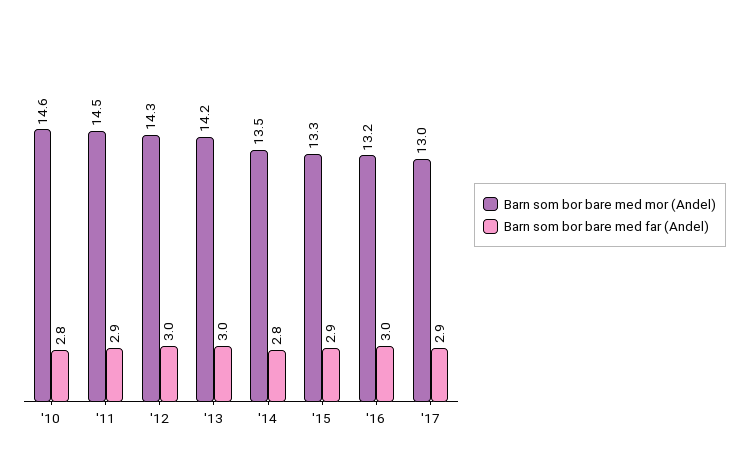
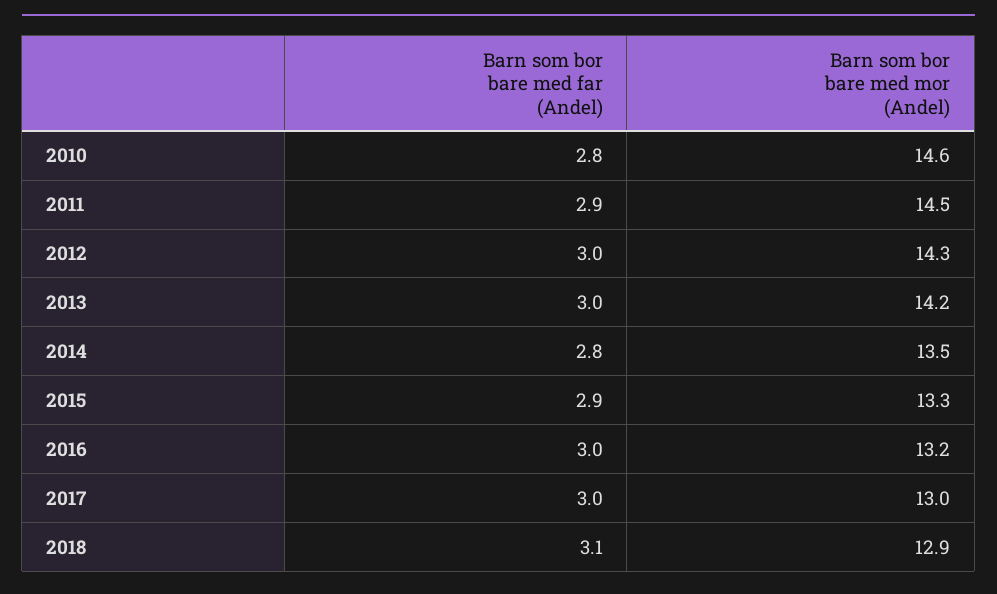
Barn som bor bare med far (Andel), '17: 2.9 -> 3
Barn som bor bare med far (Andel), 2018: none -> 3.1
Barn som bor bare med mor (Andel), 2018: none -> 12.9

